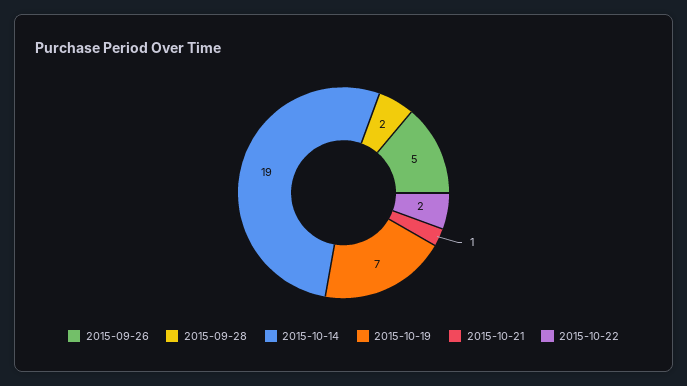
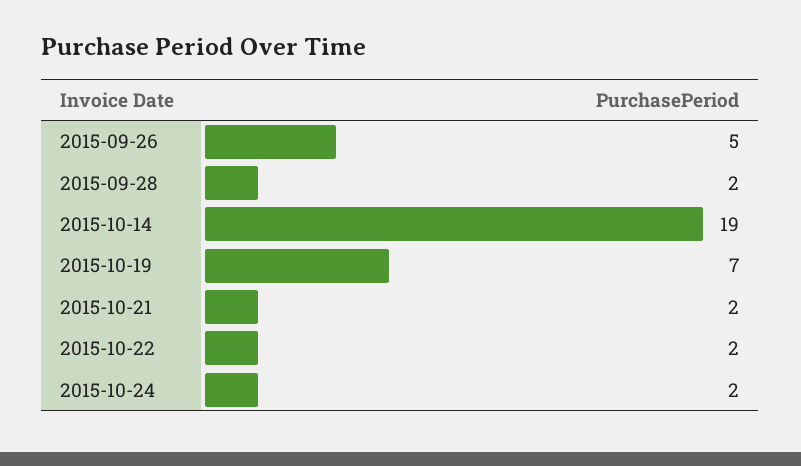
2015-10-21: 1 -> 2
2015-10-24: none -> 2

